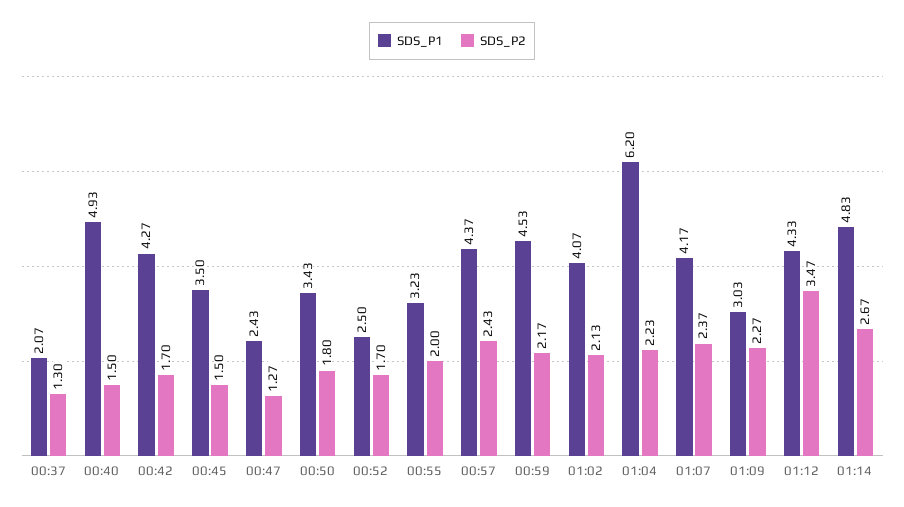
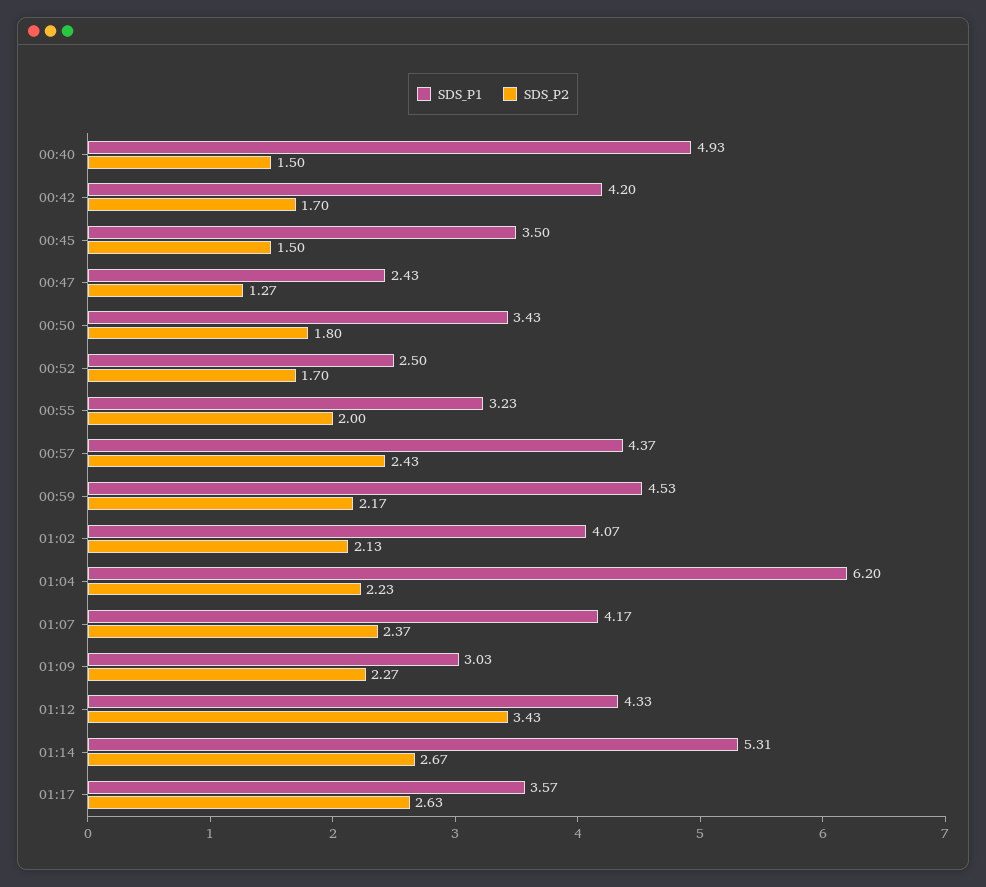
SDS_P1, 00:37: 2.07 -> none
SDS_P2, 00:37: 1.3 -> none
SDS_P1, 00:42: 4.27 -> 4.2
SDS_P2, 01:12: 3.47 -> 3.43
SDS_P1, 01:14: 4.83 -> 5.31
SDS_P1, 01:17: none -> 3.57
SDS_P2, 01:17: none -> 2.63

